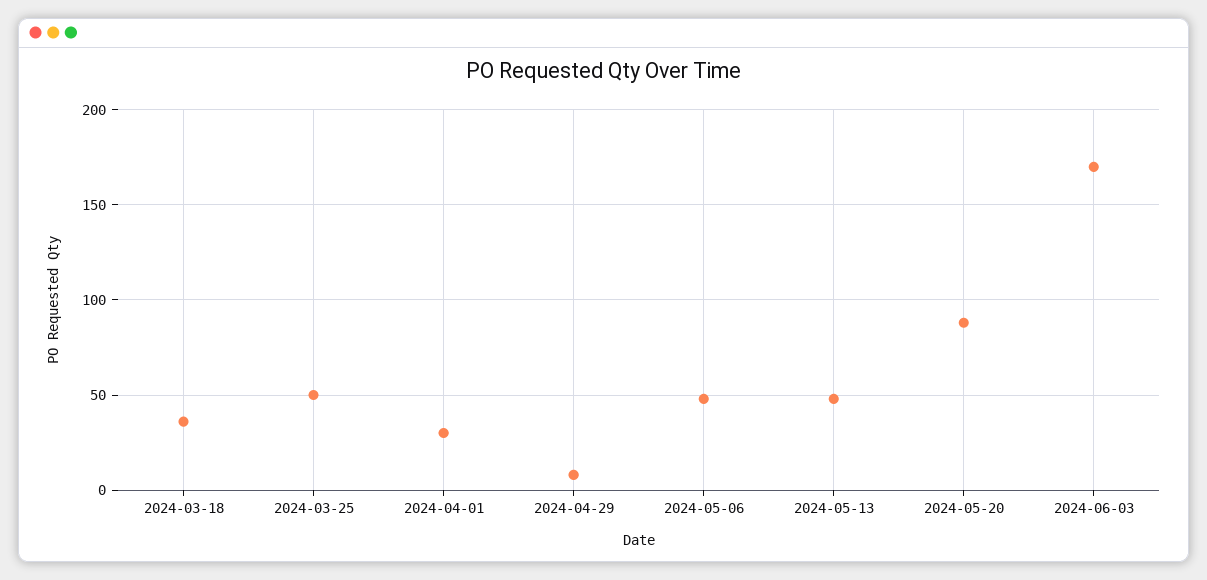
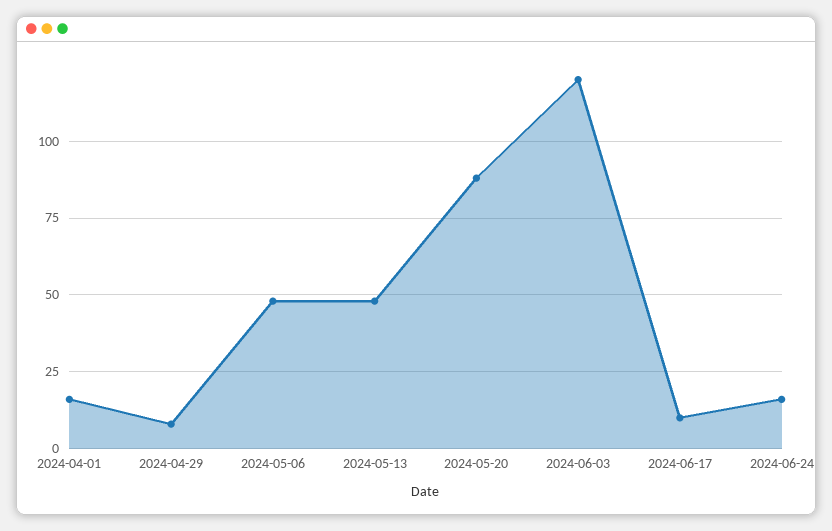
2024-03-18: 35 -> none
2024-03-25: 50 -> none
2024-04-01: 30 -> 15
2024-06-03: 170 -> 120
2024-06-17: none -> 10
2024-06-24: none -> 15

